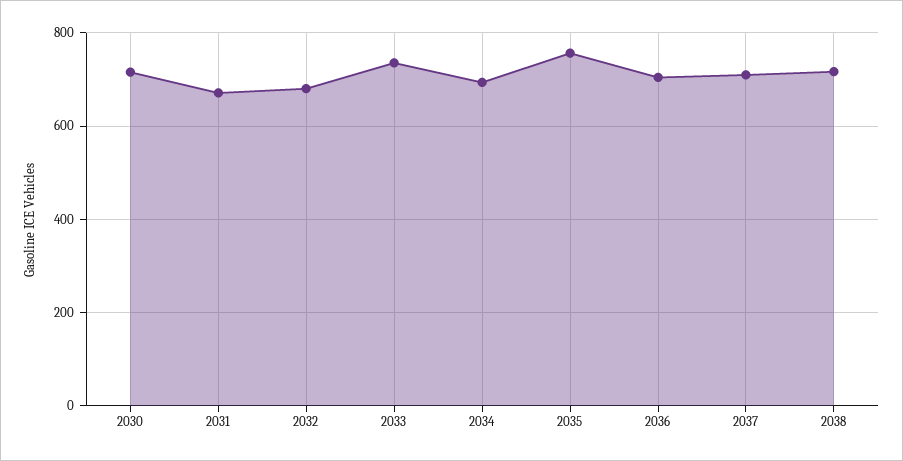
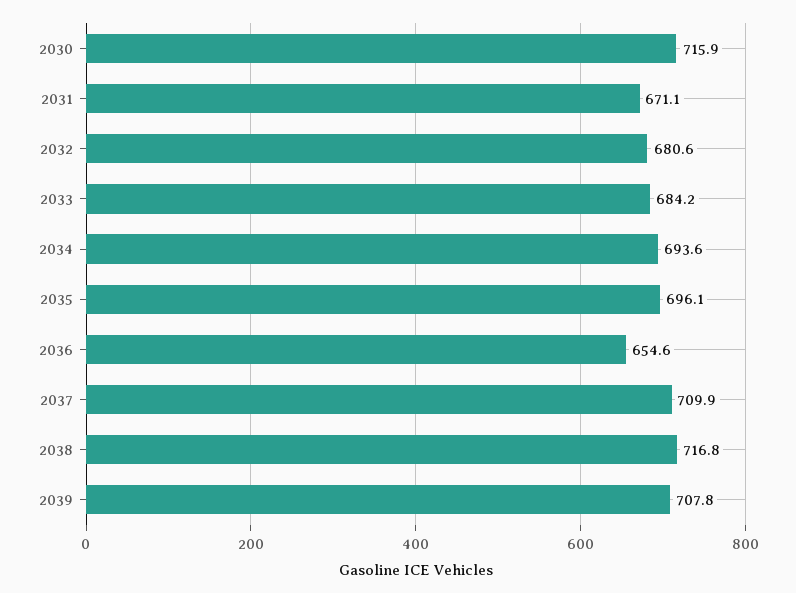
2033: 740 -> 684.2
2035: 760 -> 696.1
2036: 700 -> 654.6
2039: none -> 707.8

